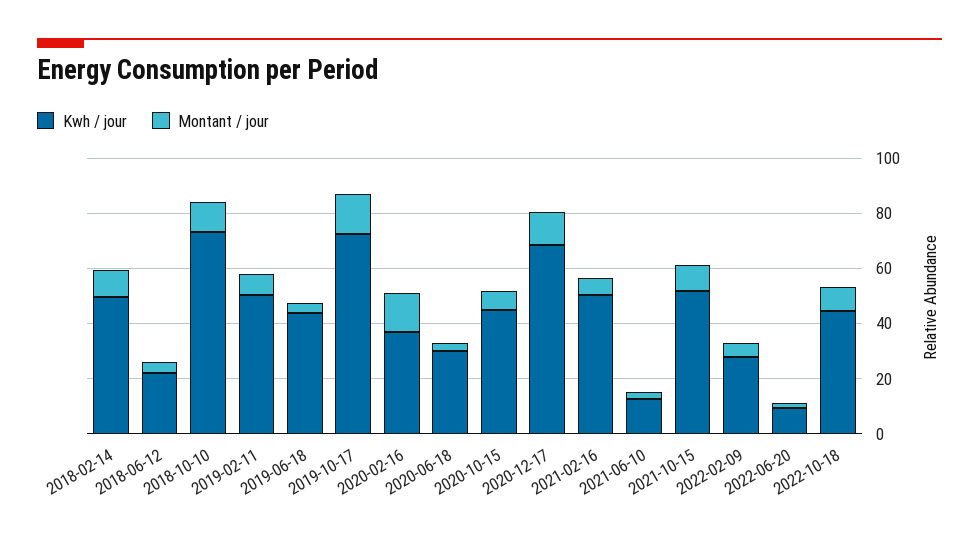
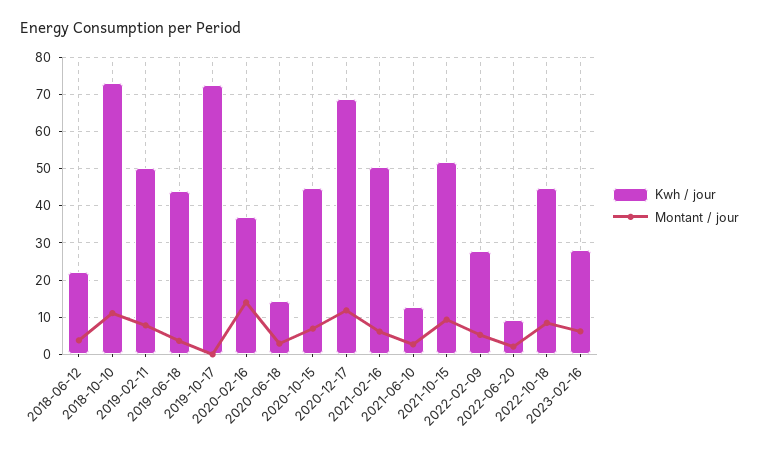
Kwh / jour, 2018-02-14: 50 -> none
Montant / jour, 2018-02-14: 10 -> none
Montant / jour, 2019-10-17: 15 -> 0
Kwh / jour, 2020-06-18: 30 -> 14
Kwh / jour, 2023-02-16: none -> 28
Montant / jour, 2023-02-16: none -> 6

